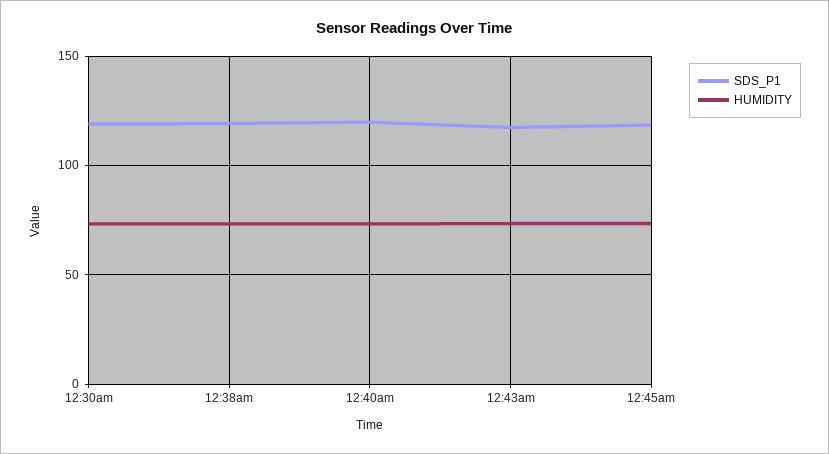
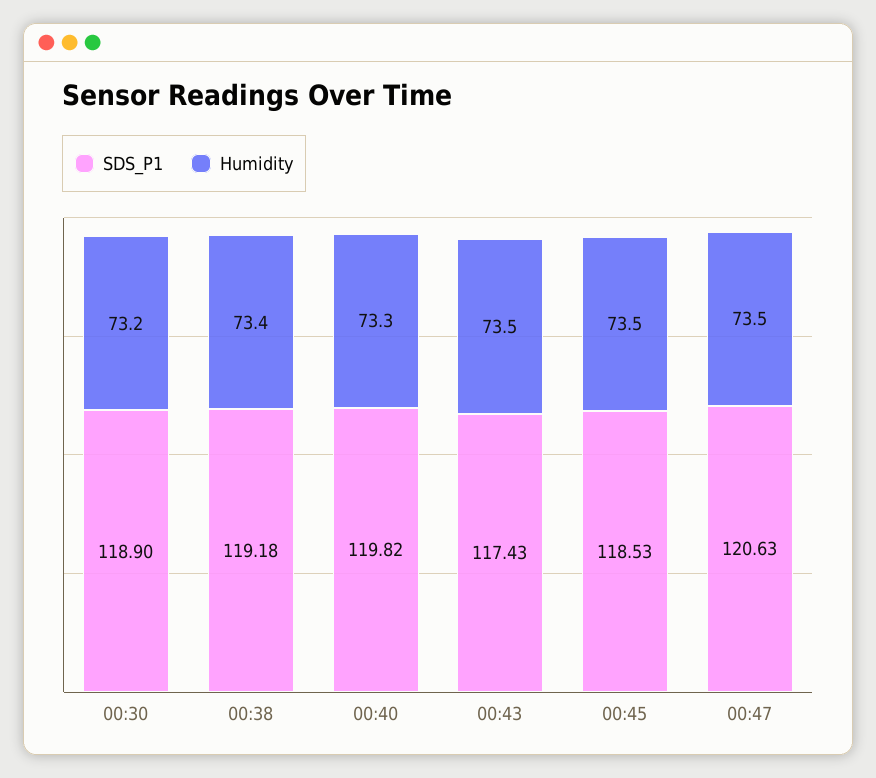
SDS_P1, 00:47: none -> 120.63
HUMIDITY, 00:47: none -> 73.5

